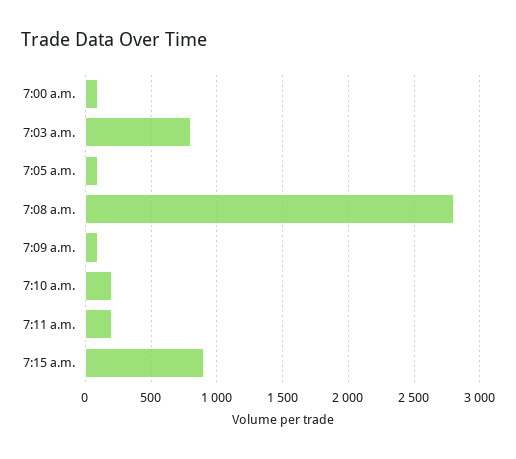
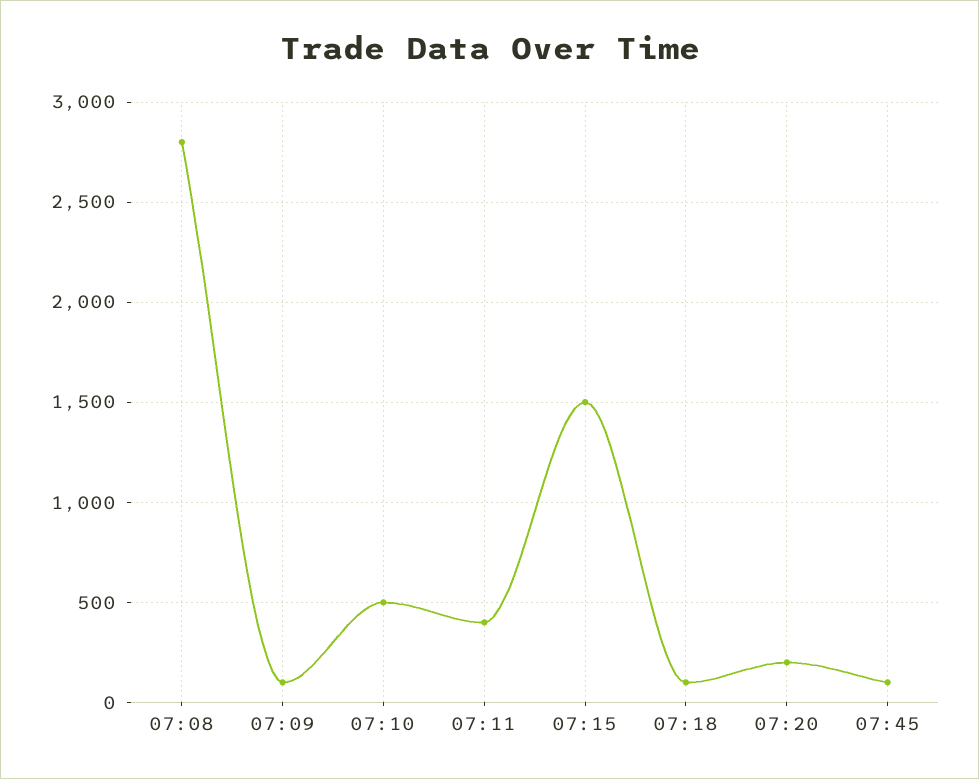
7:00 a.m.: 100 -> none
7:03 a.m.: 800 -> none
7:05 a.m.: 100 -> none
7:10 a.m.: 200 -> 500
7:11 a.m.: 200 -> 400
7:15 a.m.: 900 -> 1500
07:18: none -> 100
07:20: none -> 200
07:45: none -> 100

